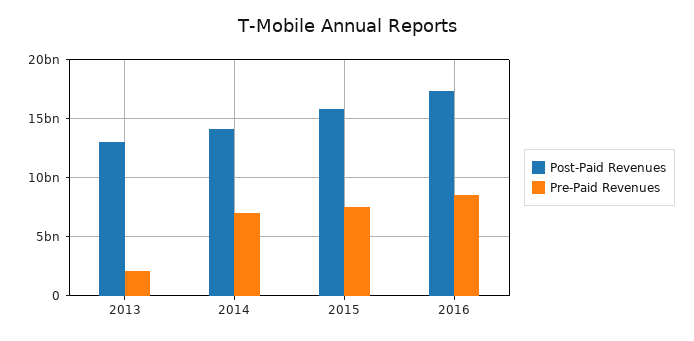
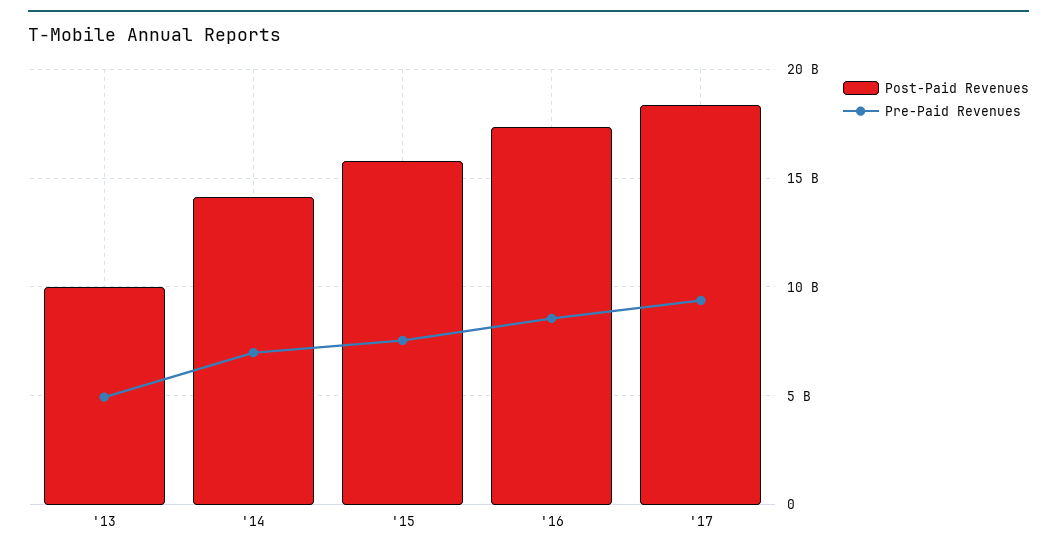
Post-Paid Revenues, 2013: 13000000000 -> 10000000000
Pre-Paid Revenues, 2013: 2000000000 -> 5000000000
Post-Paid Revenues, '17: none -> 18500000000
Pre-Paid Revenues, '17: none -> 9500000000

